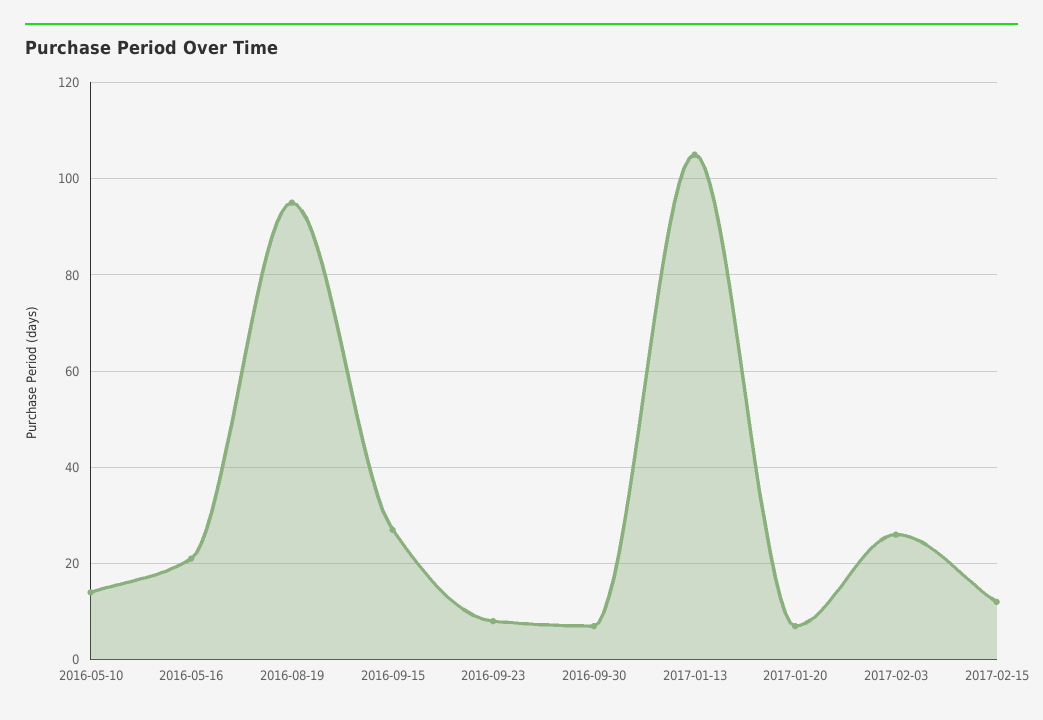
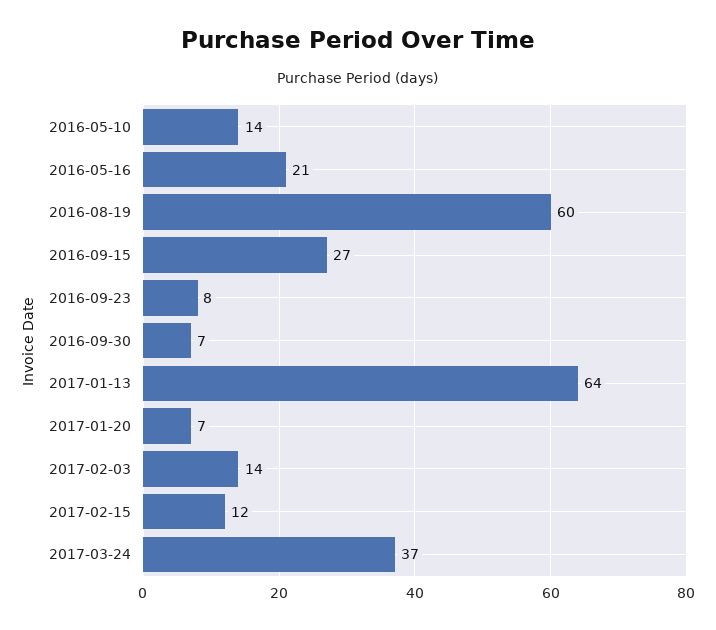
2016-08-19: 95 -> 60
2017-01-13: 105 -> 64
2017-02-03: 25 -> 14
2017-03-24: none -> 37

